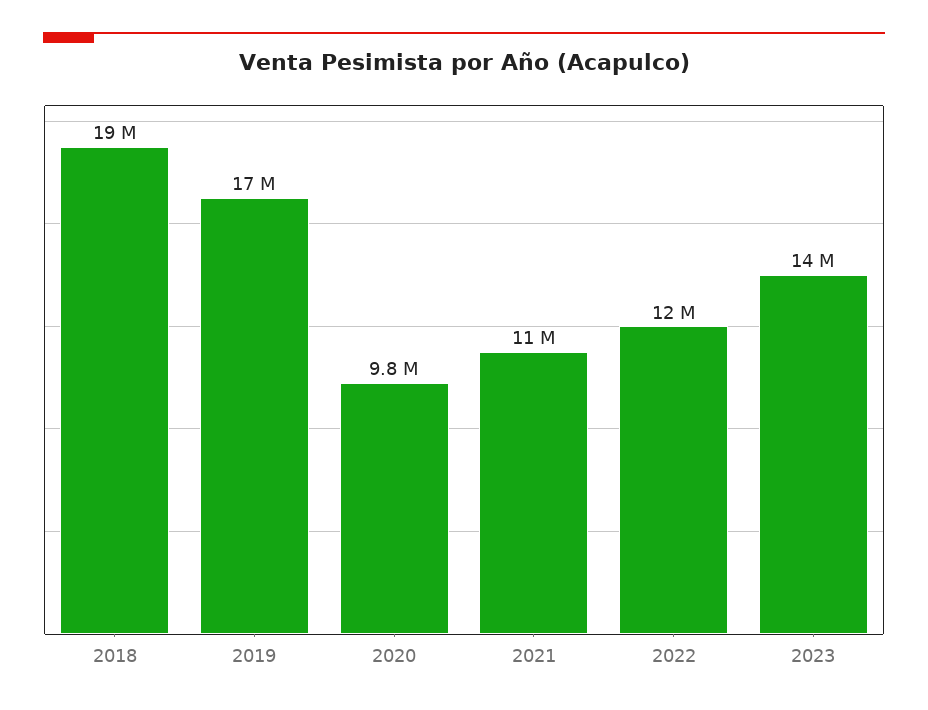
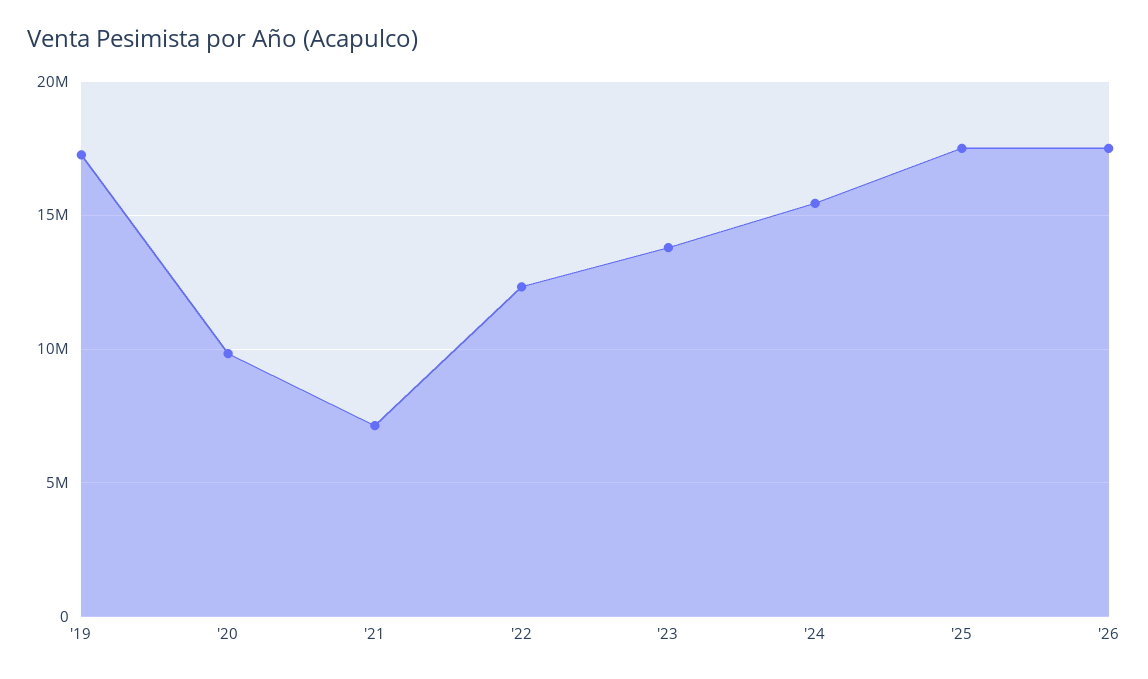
2018: 19000000 -> none
2021: 11000000 -> 7000000
'24: none -> 15500000
'25: none -> 17500000
'26: none -> 17500000

